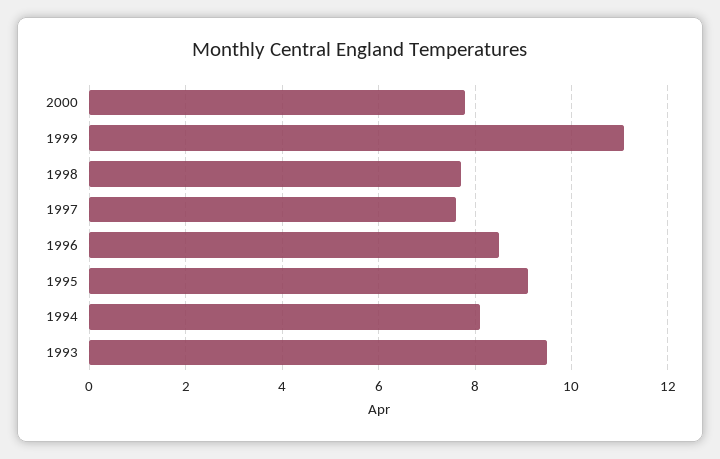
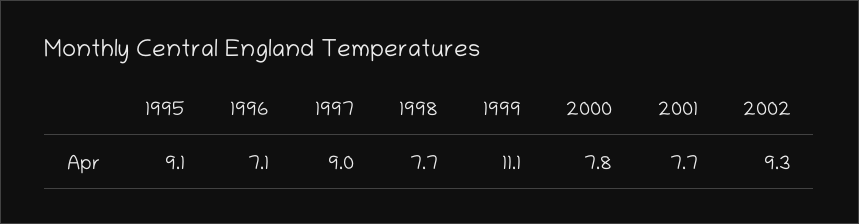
1997: 7.5 -> 9
1996: 8.5 -> 7.1
1994: 8 -> none
1993: 9.5 -> none
2001: none -> 7.7
2002: none -> 9.3

